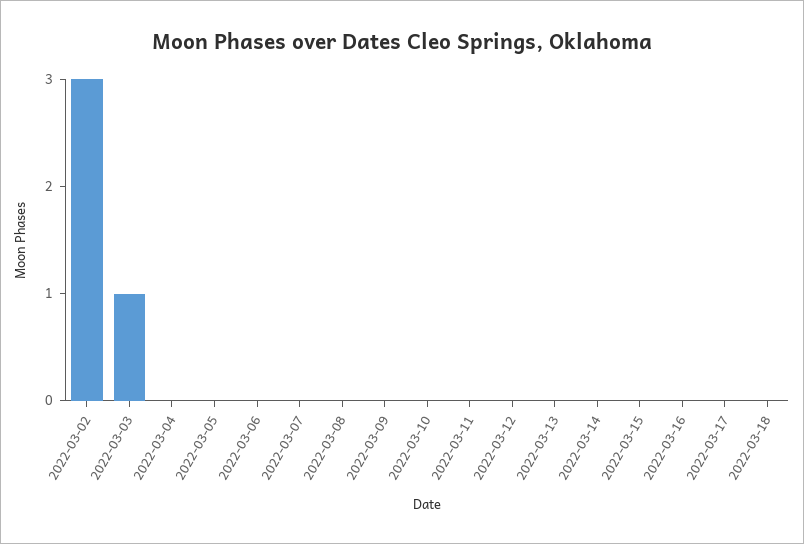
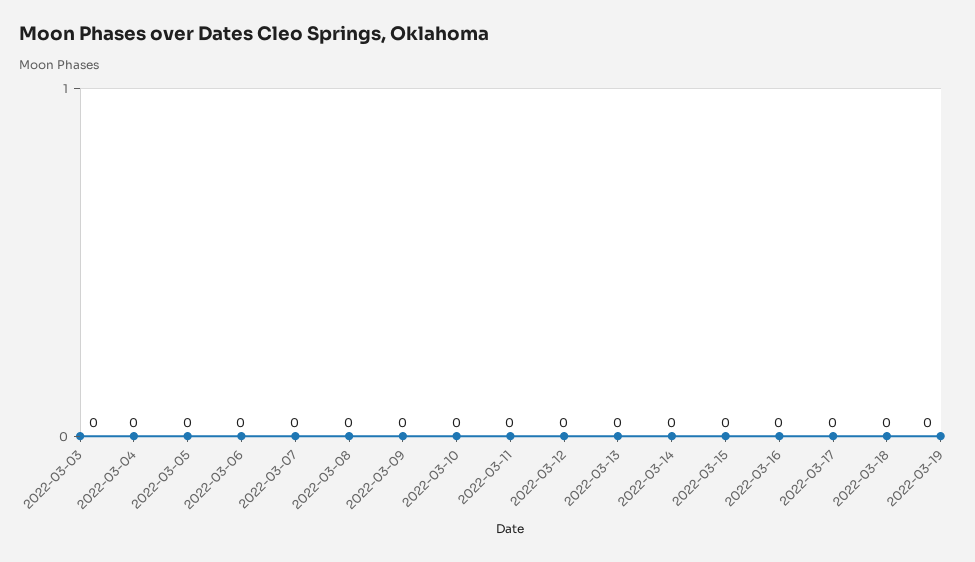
2022-03-02: 3 -> none
2022-03-03: 1 -> 0
2022-03-19: none -> 0

